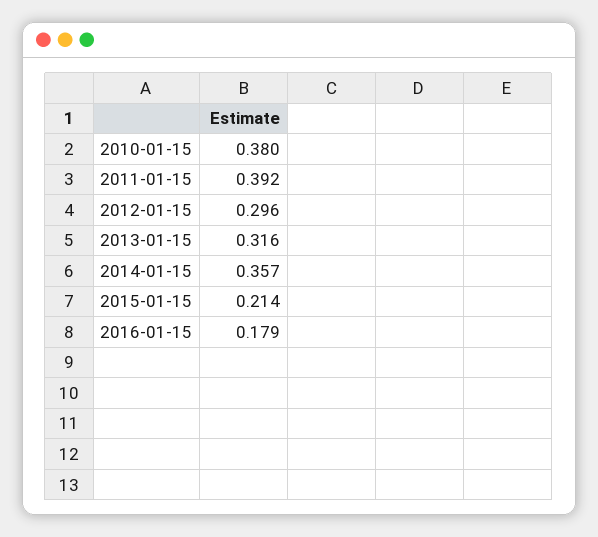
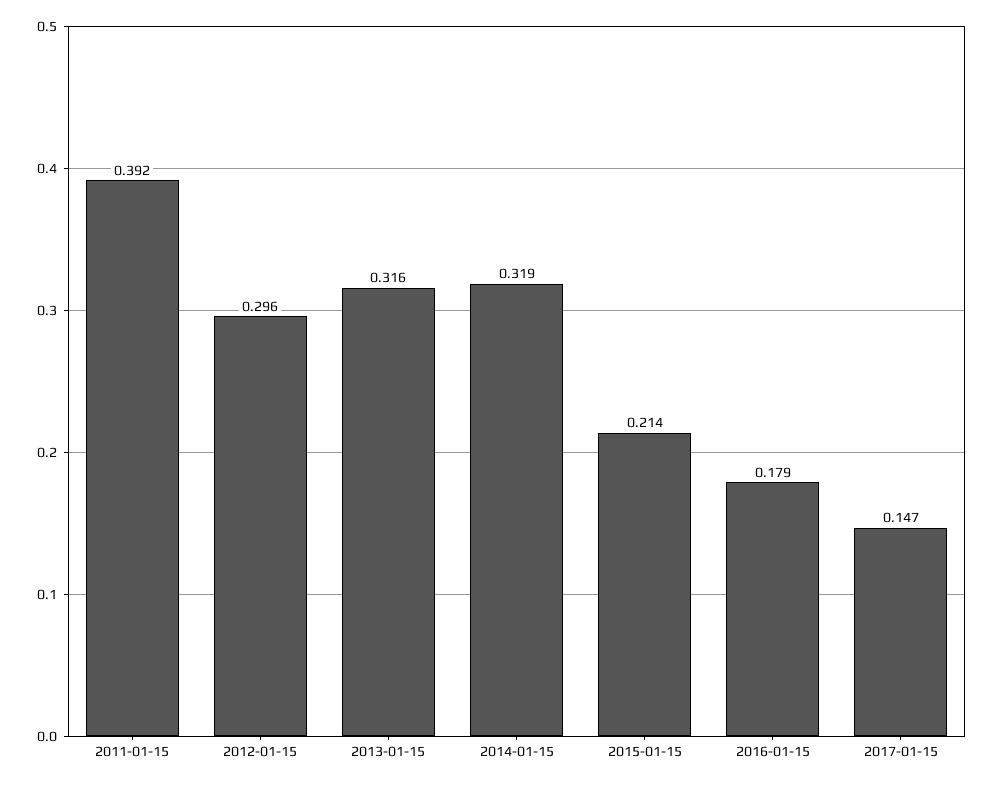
2010-01-15: 0.38 -> none
2014-01-15: 0.357 -> 0.319
2017-01-15: none -> 0.147

